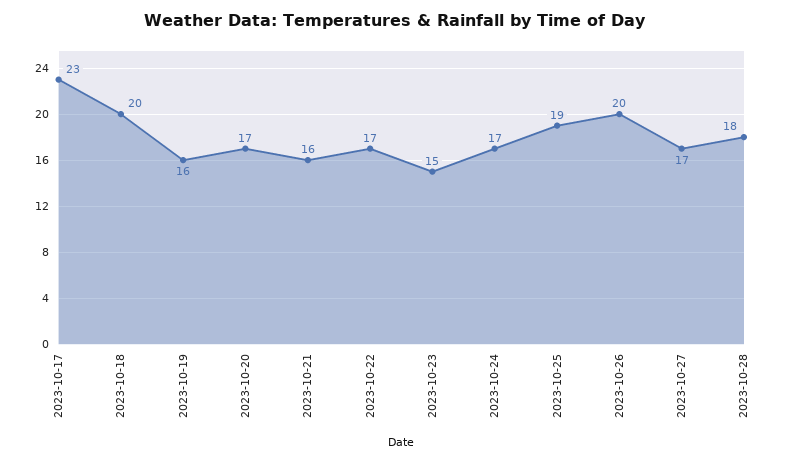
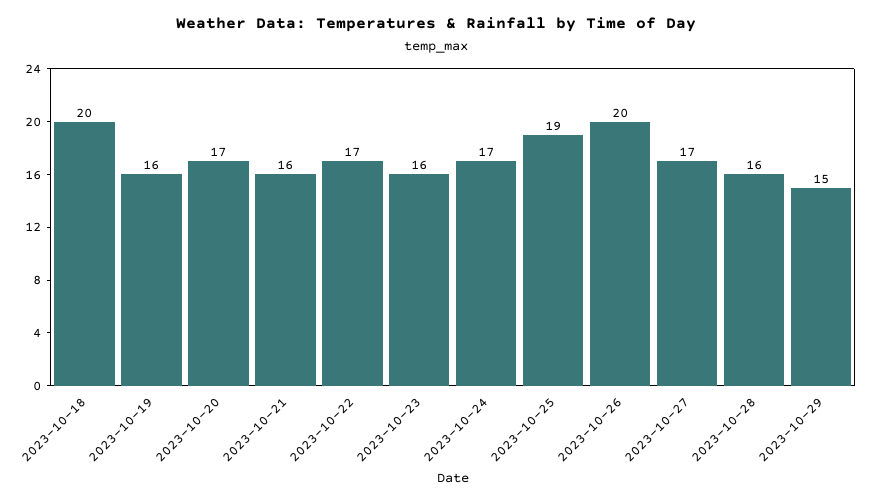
2023-10-17: 23 -> none
2023-10-23: 15 -> 16
2023-10-28: 18 -> 16
2023-10-29: none -> 15

